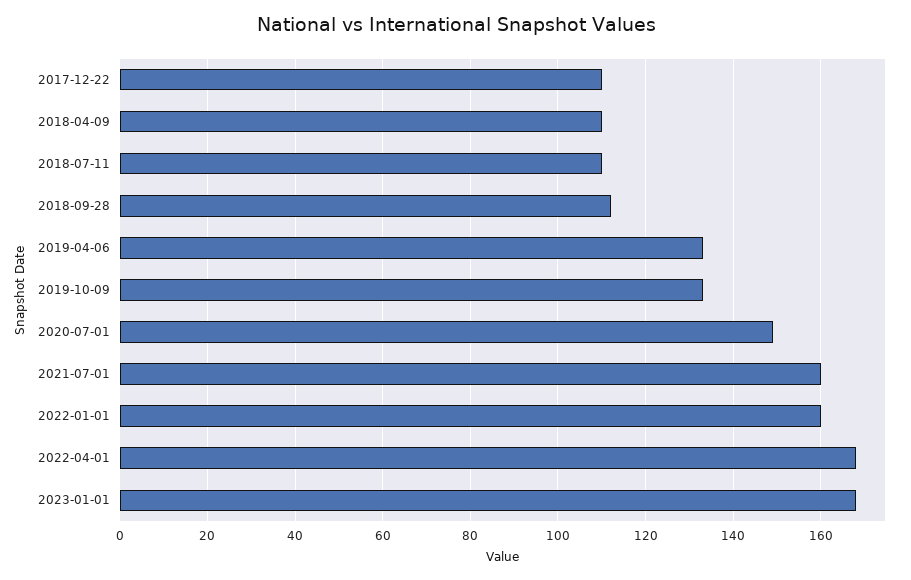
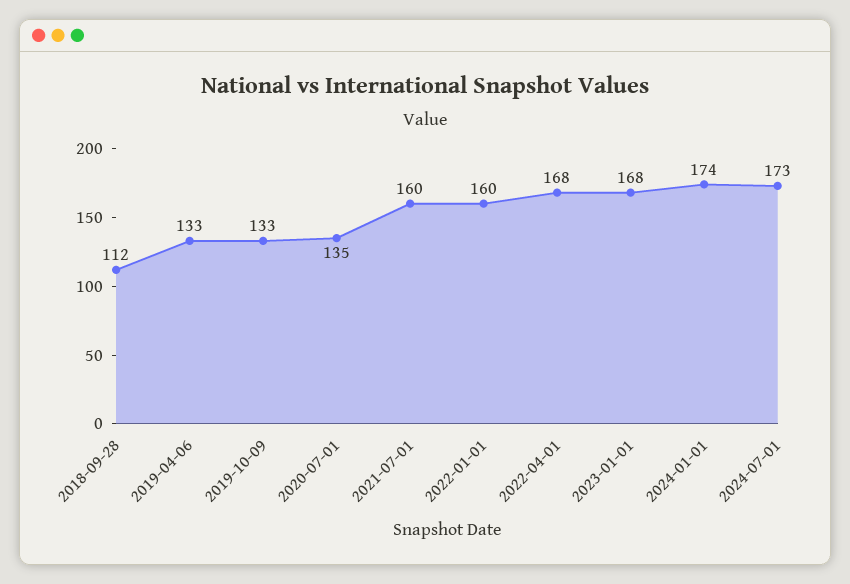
2017-12-22: 110 -> none
2018-04-09: 110 -> none
2018-07-11: 110 -> none
2020-07-01: 150 -> 135
2024-01-01: none -> 174
2024-07-01: none -> 173

